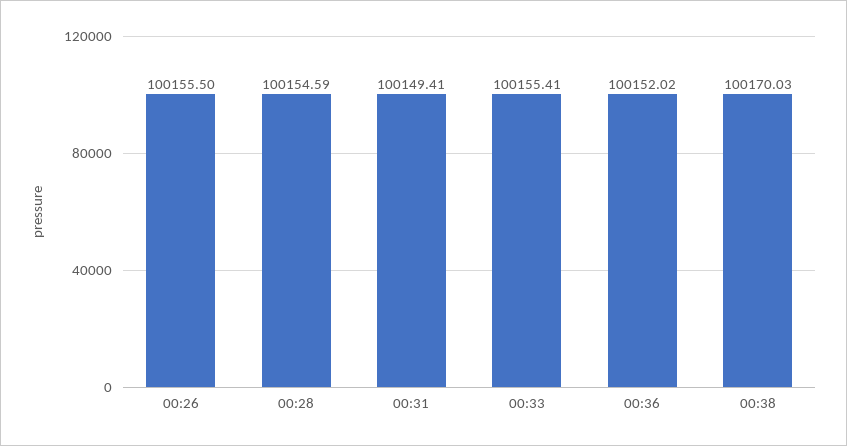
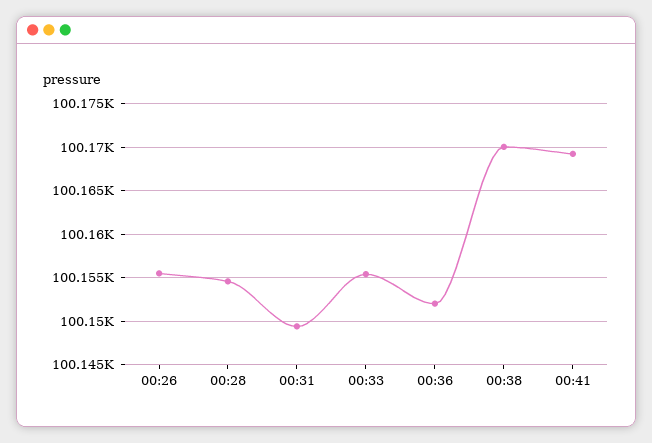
00:41: none -> 100169

